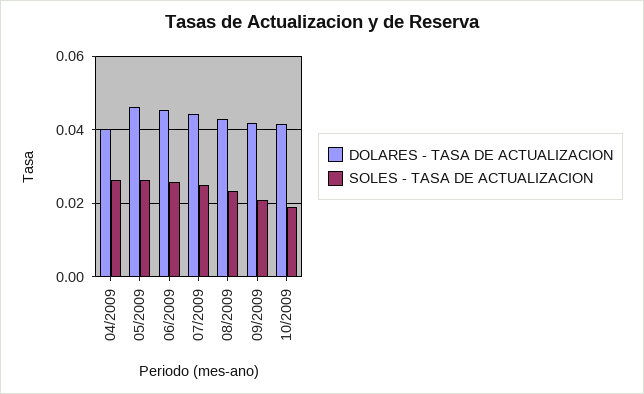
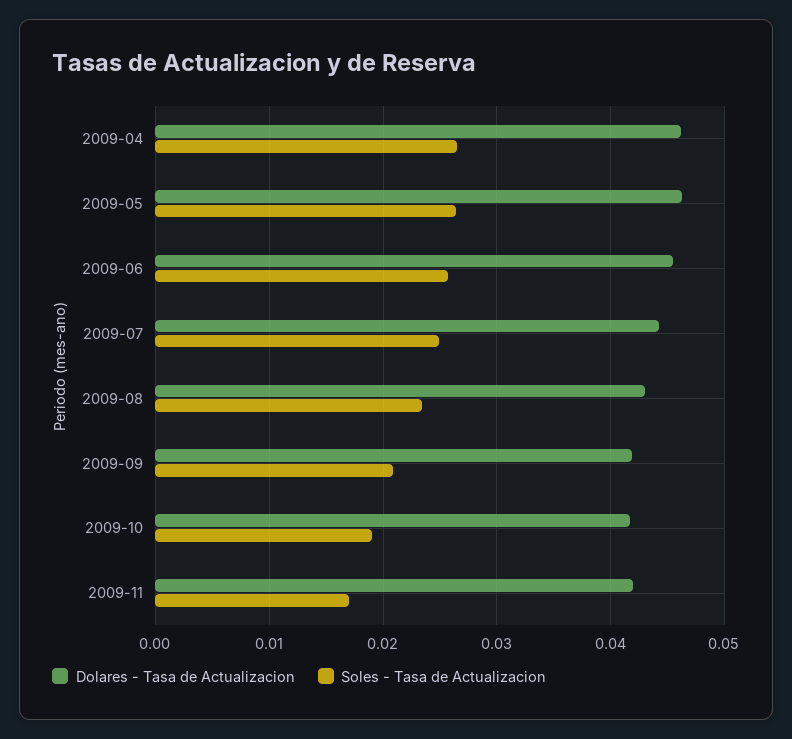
DOLARES - TASA DE ACTUALIZACION, 04/2009: 0.04 -> 0.046
DOLARES - TASA DE ACTUALIZACION, 2009-11: none -> 0.042
SOLES - TASA DE ACTUALIZACION, 2009-11: none -> 0.017

